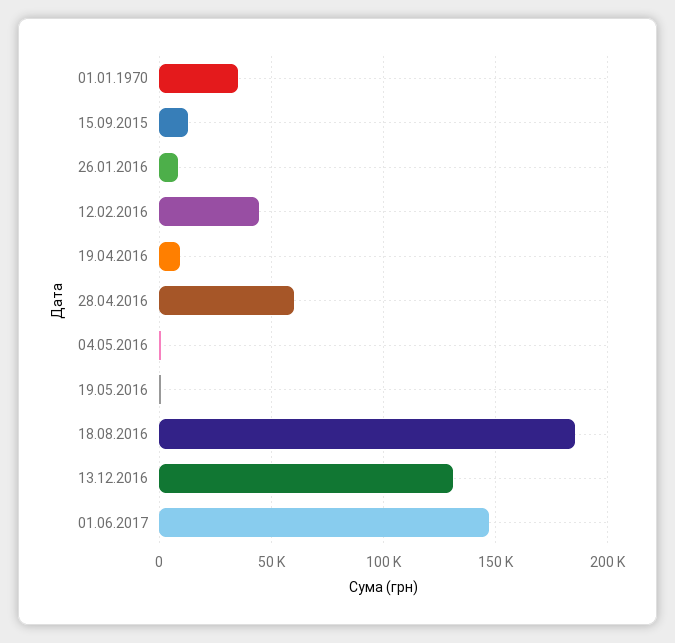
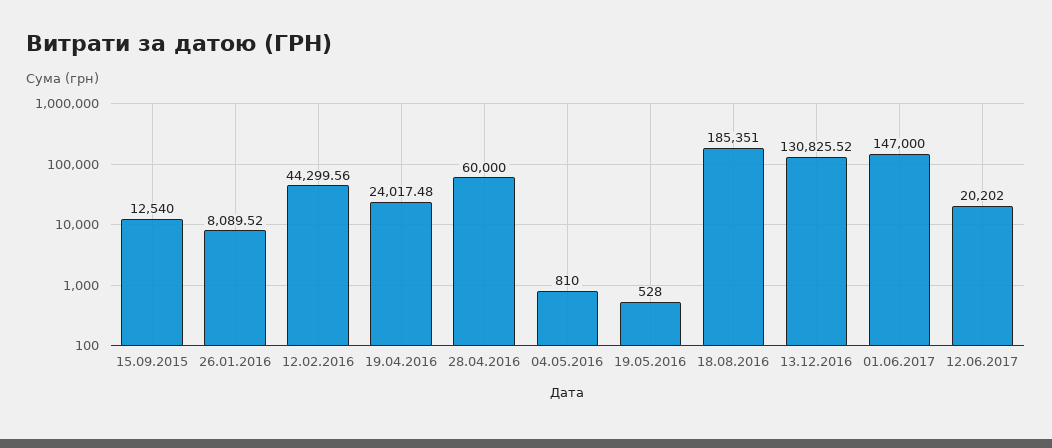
01.01.1970: 35000 -> none
19.04.2016: 10000 -> 24017.48
12.06.2017: none -> 20202

